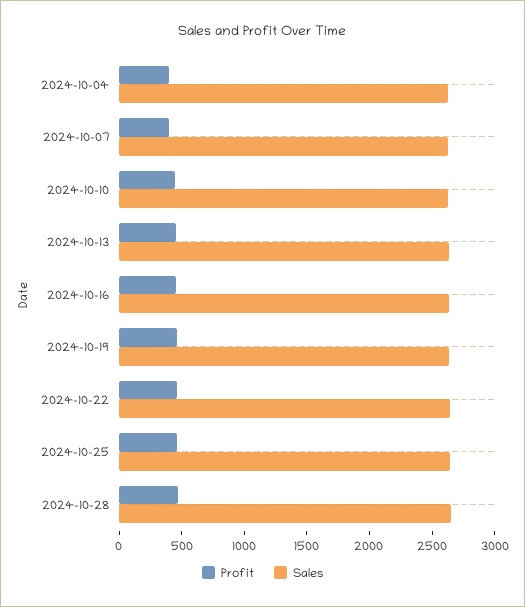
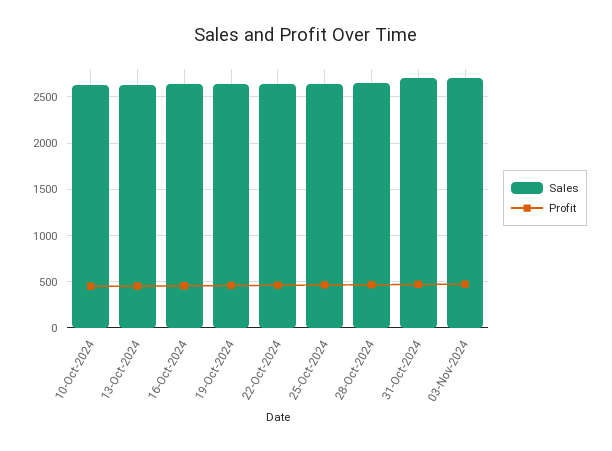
Profit, 2024-10-04: 400 -> none
Sales, 2024-10-04: 2600 -> none
Profit, 2024-10-07: 400 -> none
Sales, 2024-10-07: 2600 -> none
Sales, 31-Oct-2024: none -> 2700
Profit, 31-Oct-2024: none -> 500
Sales, 03-Nov-2024: none -> 2700
Profit, 03-Nov-2024: none -> 500

